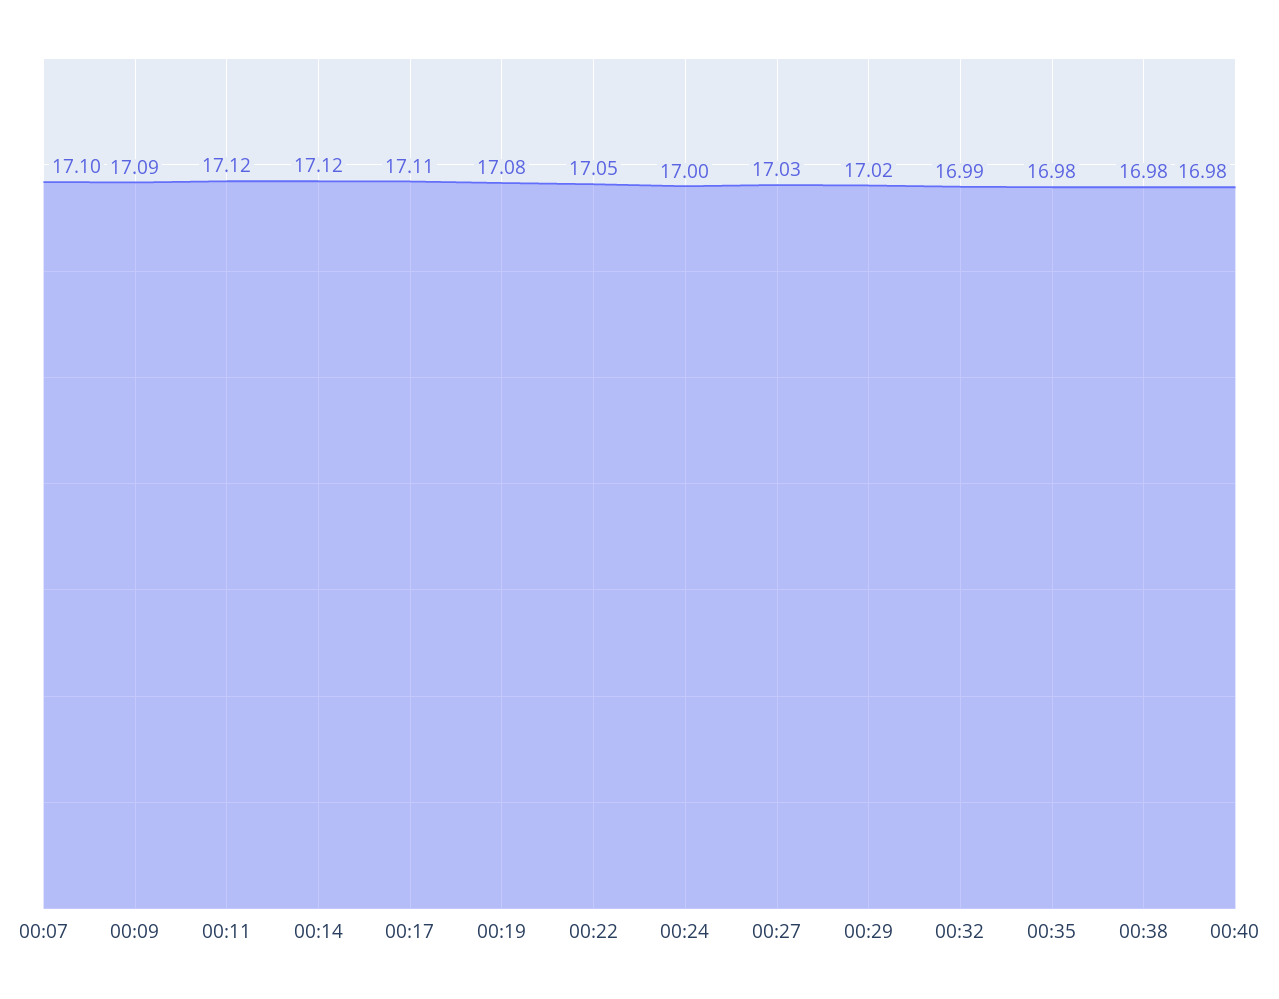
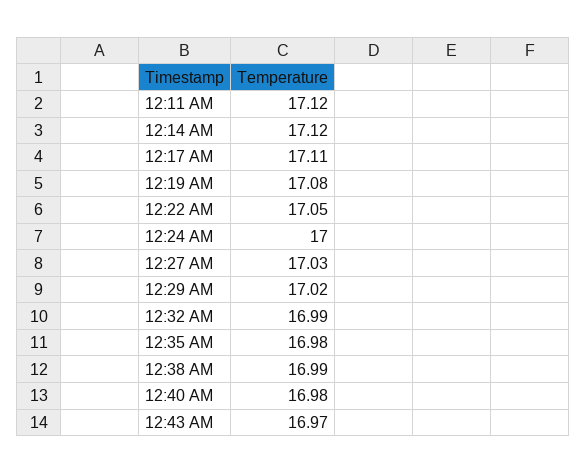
00:07: 17.1 -> none
00:09: 17.09 -> none
00:38: 16.98 -> 16.99
12:43 AM: none -> 16.97

